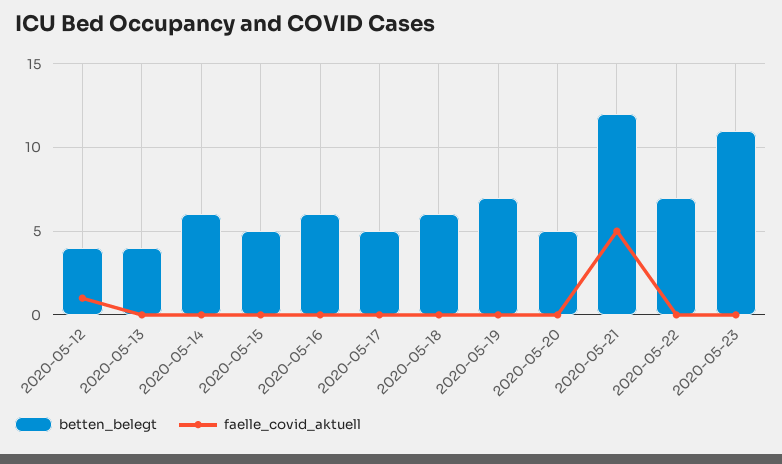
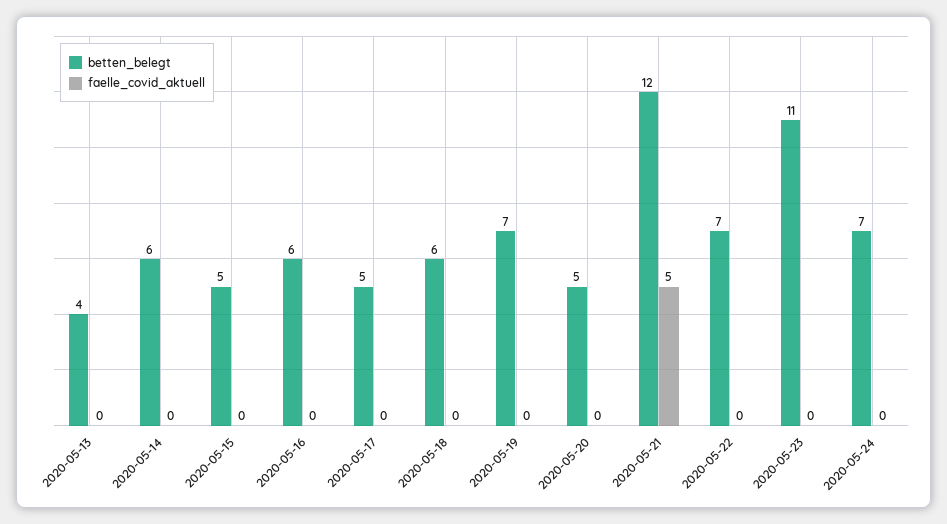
betten_belegt, 2020-05-12: 4 -> none
faelle_covid_aktuell, 2020-05-12: 1 -> none
betten_belegt, 2020-05-24: none -> 7
faelle_covid_aktuell, 2020-05-24: none -> 0

